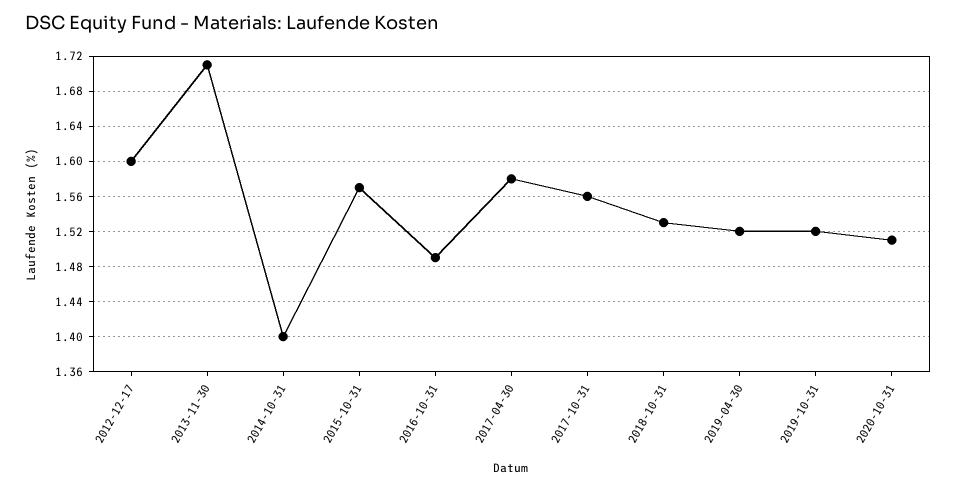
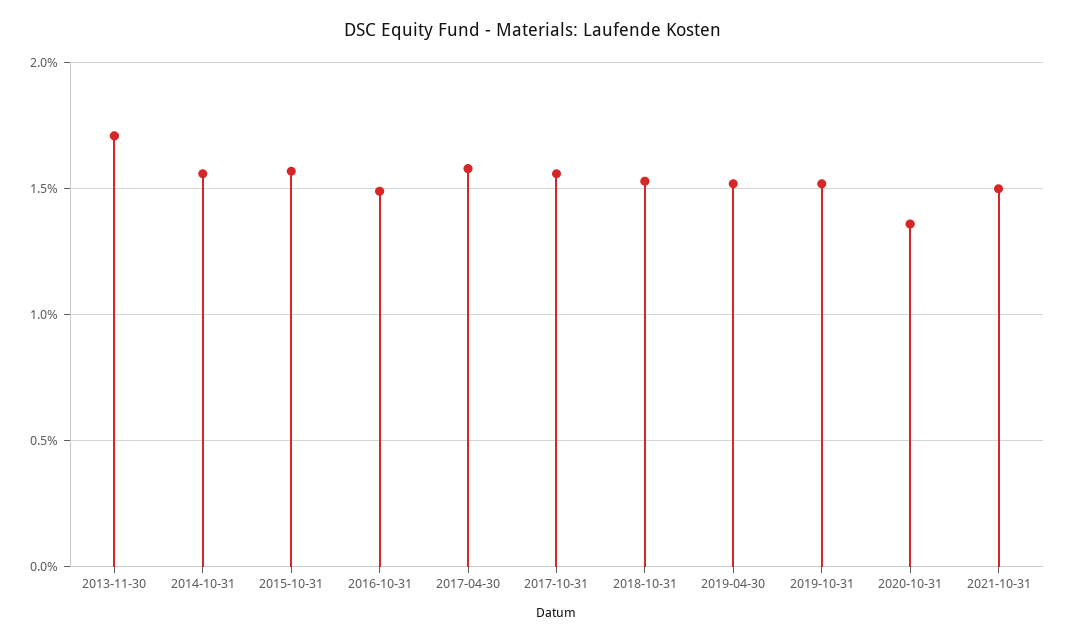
2012-12-17: 1.6 -> none
2014-10-31: 1.4 -> 1.55
2020-10-31: 1.51 -> 1.35
2021-10-31: none -> 1.5

